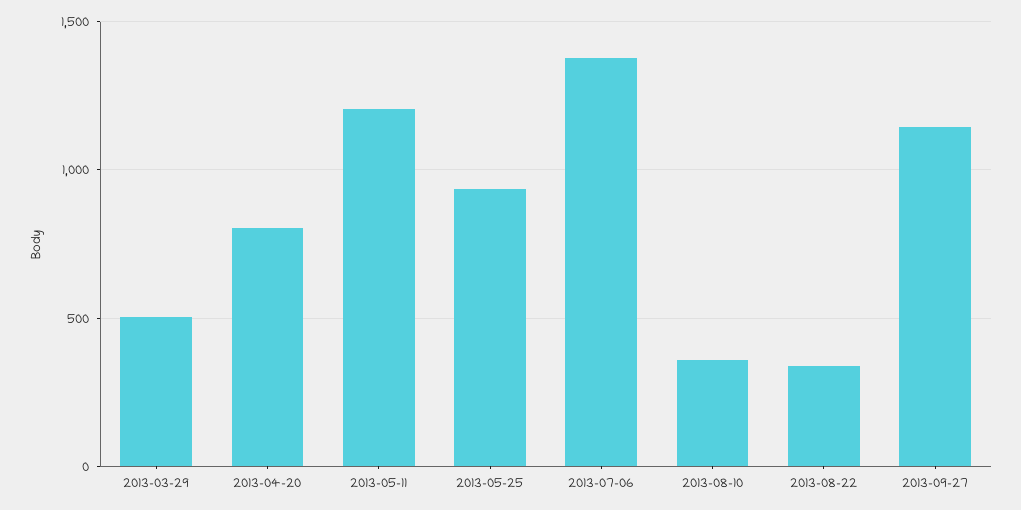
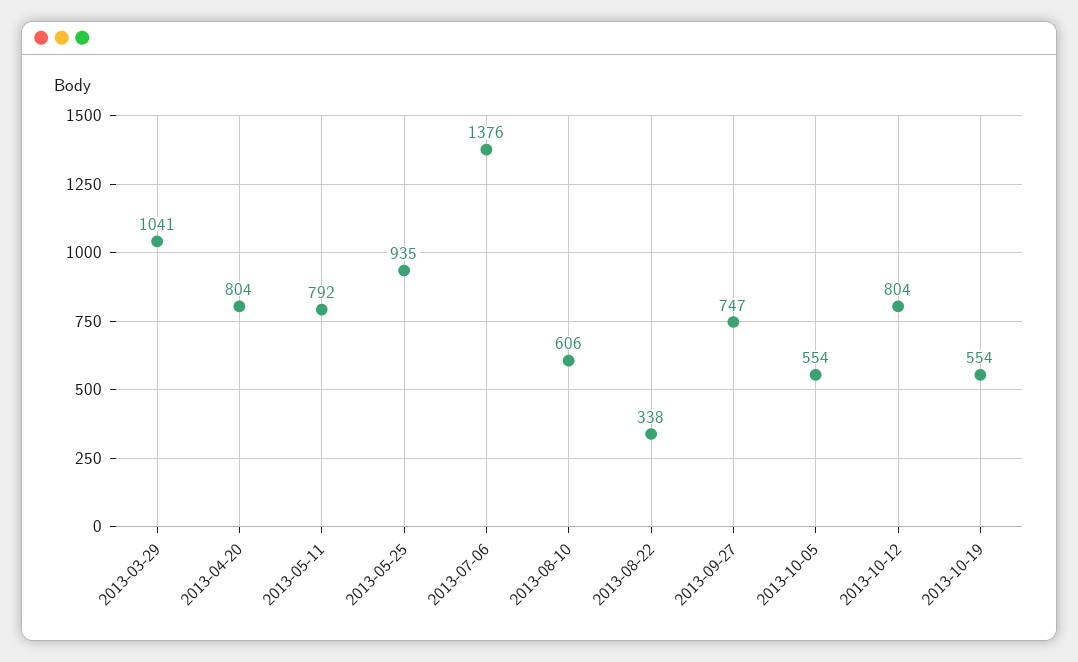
2013-03-29: 500 -> 1041
2013-05-11: 1200 -> 792
2013-08-10: 350 -> 606
2013-09-27: 1150 -> 747
2013-10-05: none -> 554
2013-10-12: none -> 804
2013-10-19: none -> 554

